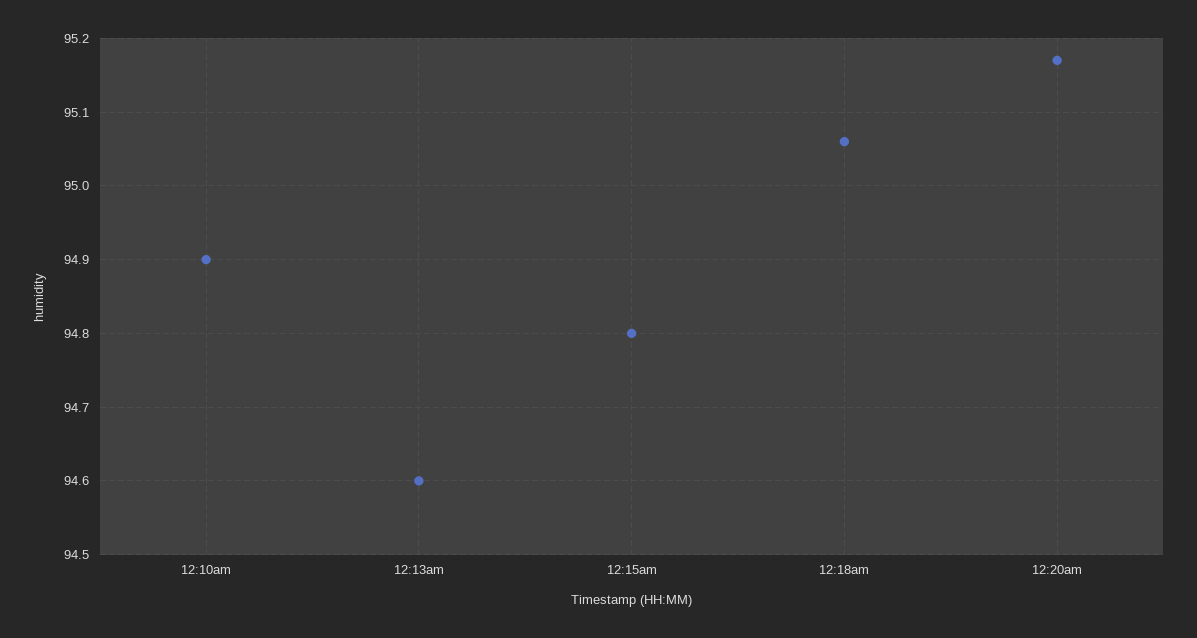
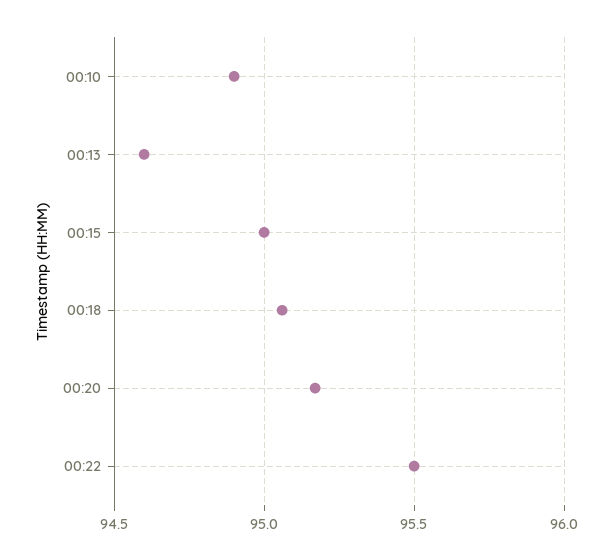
12:15am: 94.8 -> 95
00:22: none -> 95.5

